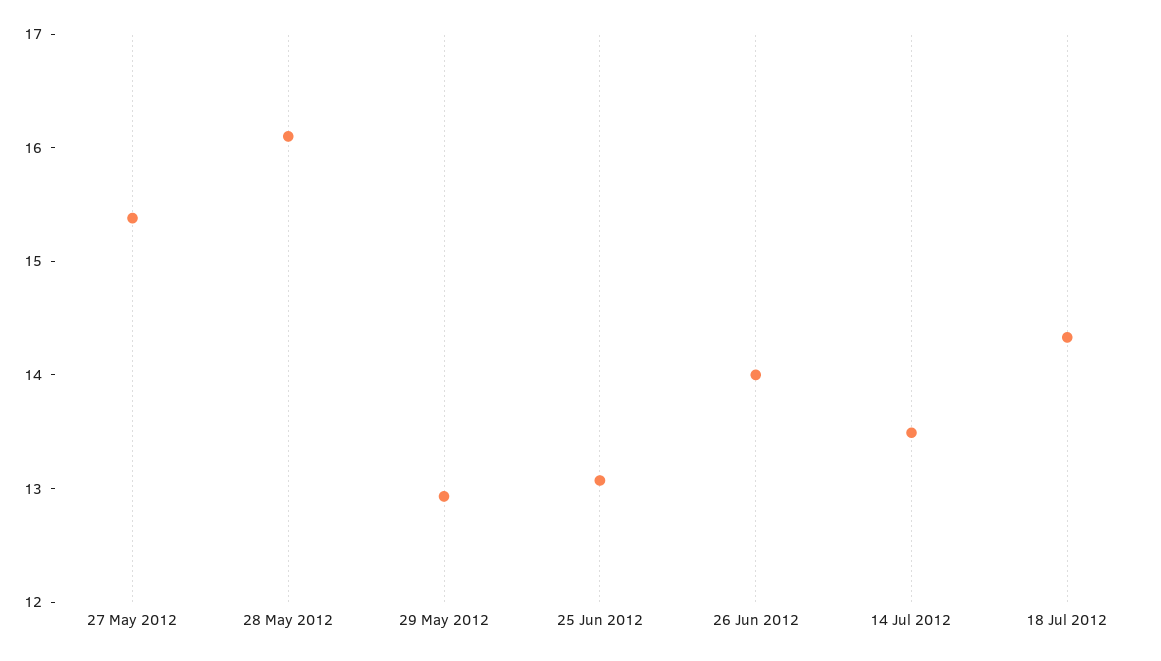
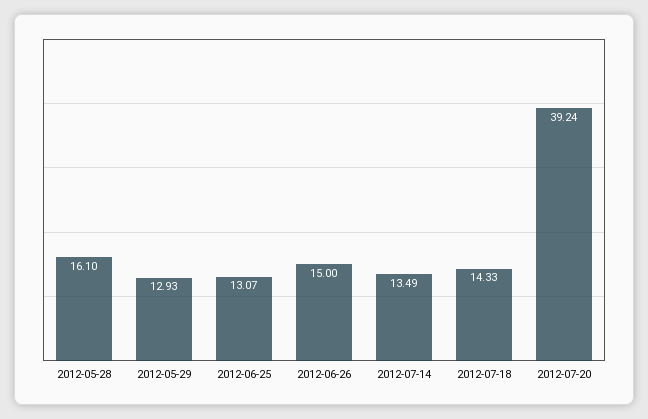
27 May 2012: 15.4 -> none
26 Jun 2012: 14 -> 15
2012-07-20: none -> 39.24

